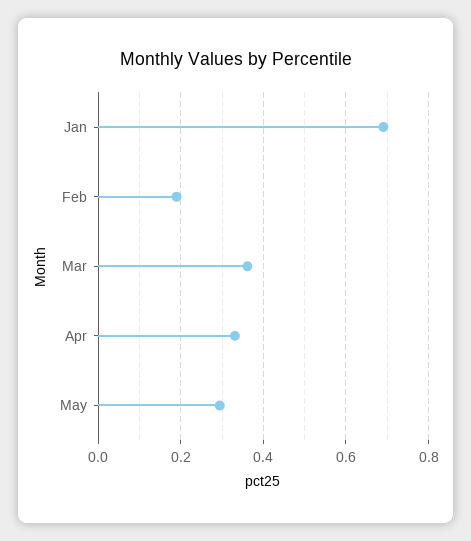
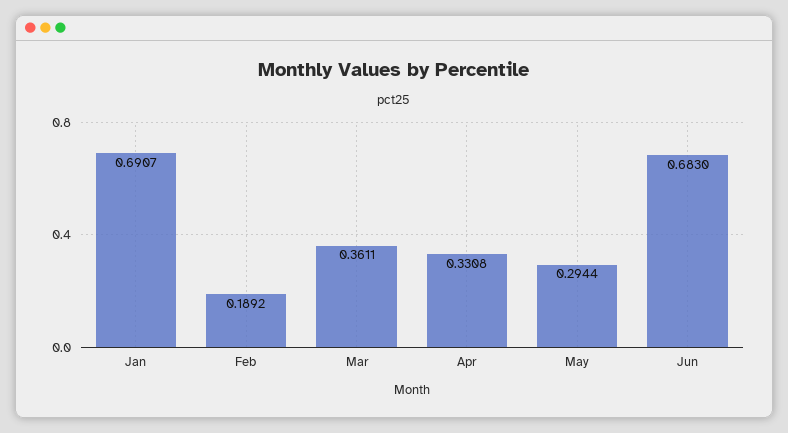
Jun: none -> 0.683

